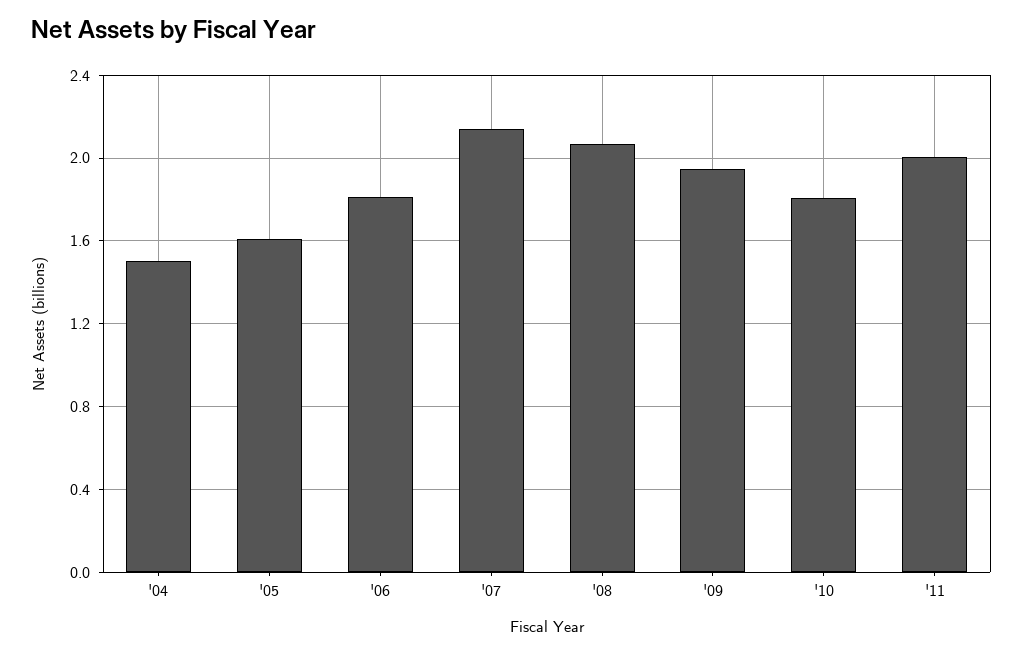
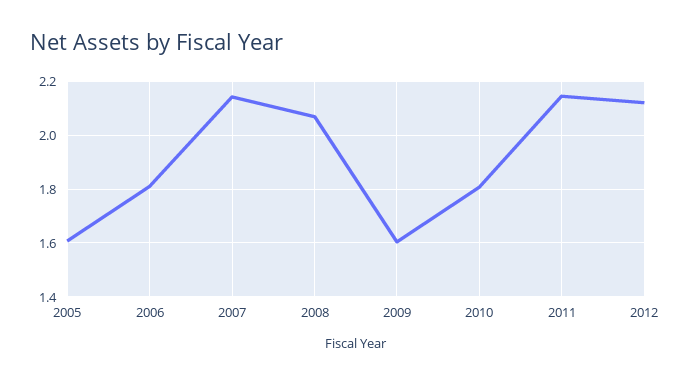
'04: 1.5 -> none
'09: 1.95 -> 1.6
'11: 2 -> 2.15
2012: none -> 2.125

